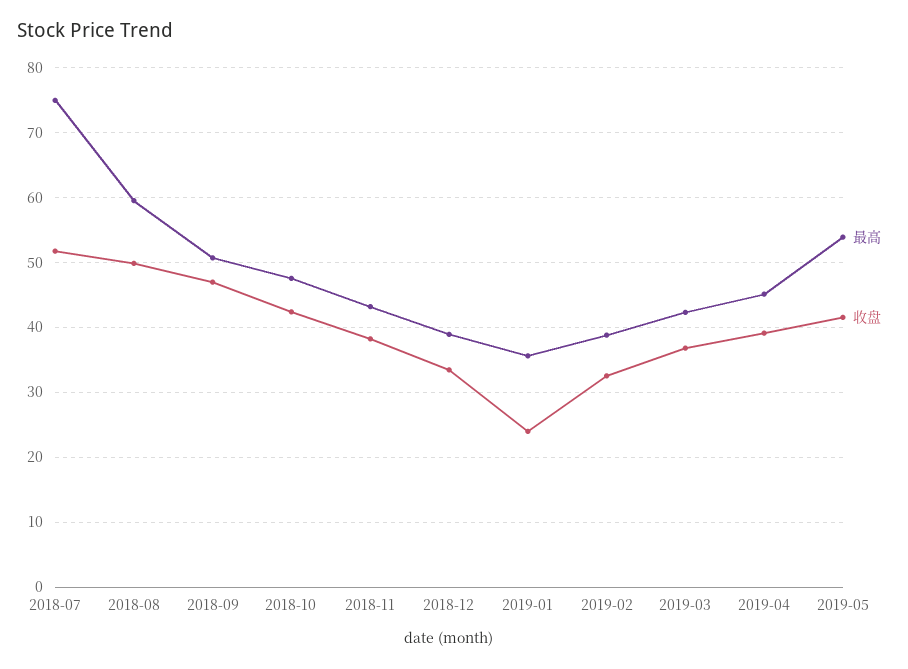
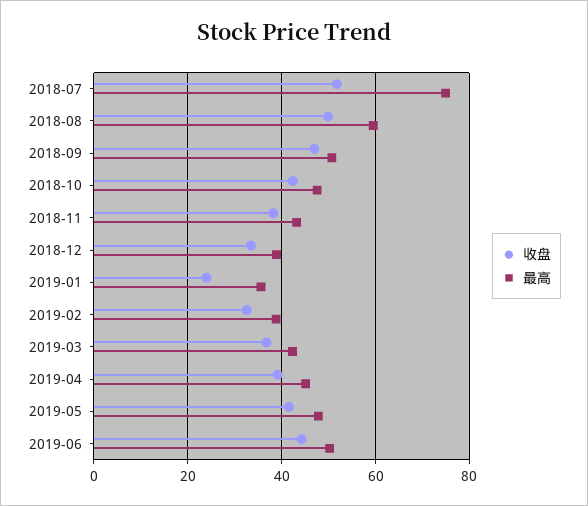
最高, 2019-05: 54 -> 48
收盘, 2019-06: none -> 44
最高, 2019-06: none -> 50

